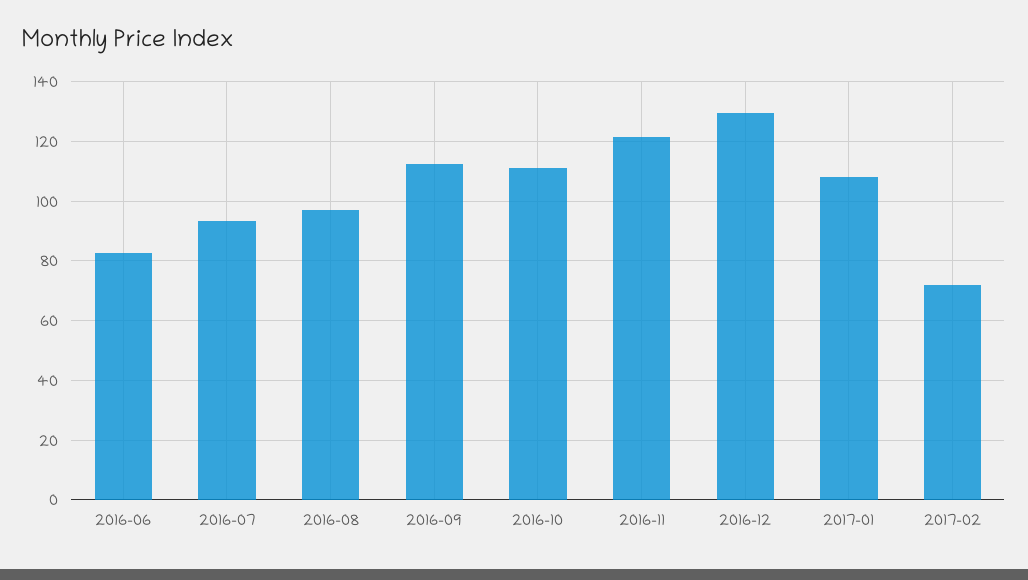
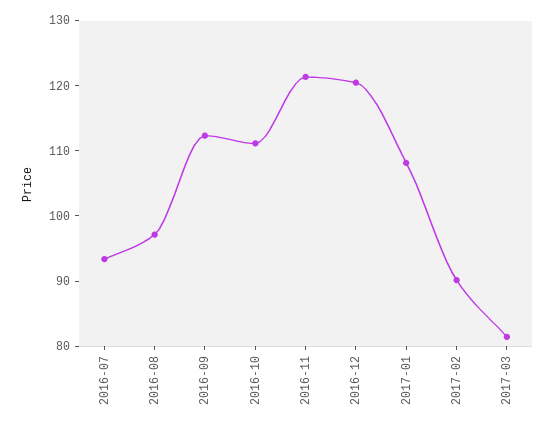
2016-06: 82.5 -> none
2016-12: 130 -> 120
2017-02: 72.5 -> 90
2017-03: none -> 82

